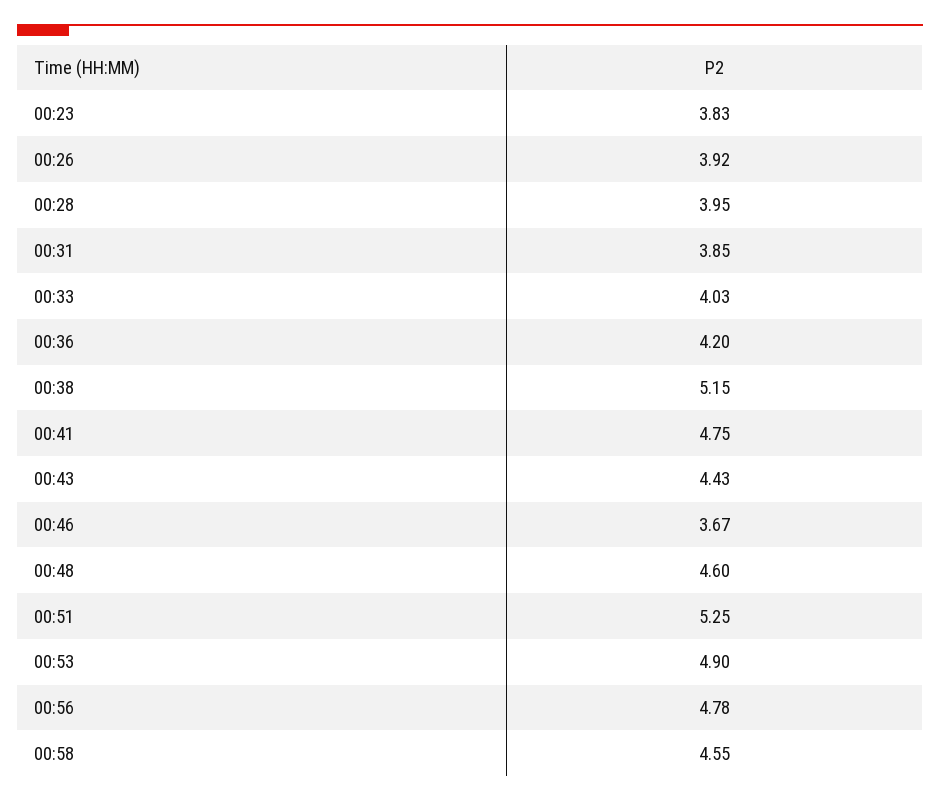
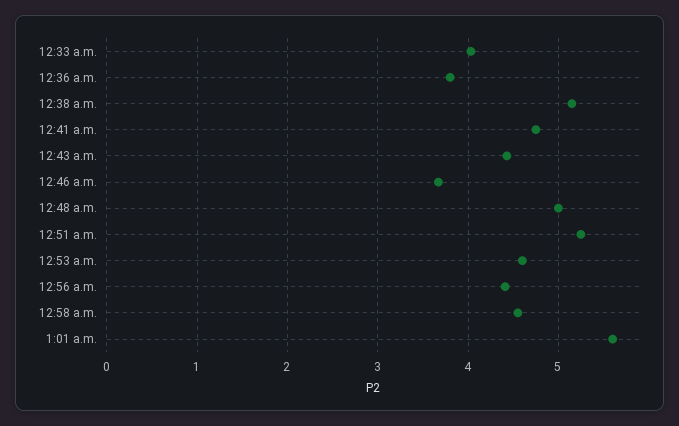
00:23: 3.83 -> none
00:26: 3.92 -> none
00:28: 3.95 -> none
00:31: 3.85 -> none
00:36: 4.2 -> 3.8
00:48: 4.6 -> 5
00:53: 4.9 -> 4.6
00:56: 4.78 -> 4.4
1:01 a.m.: none -> 5.6

